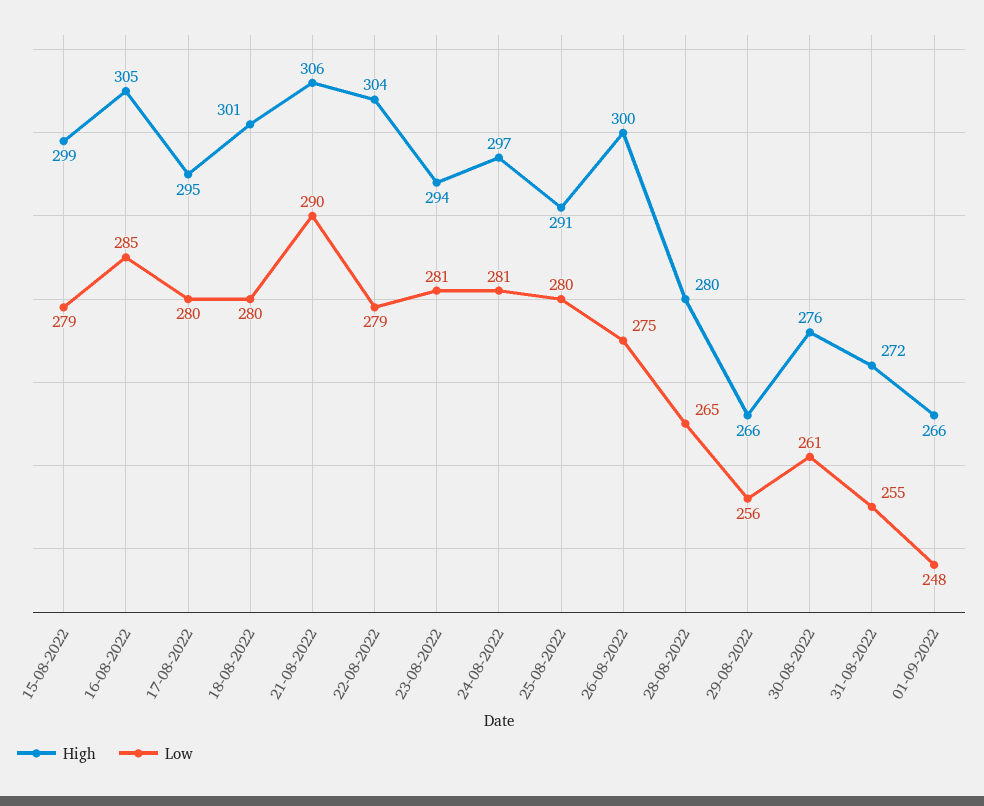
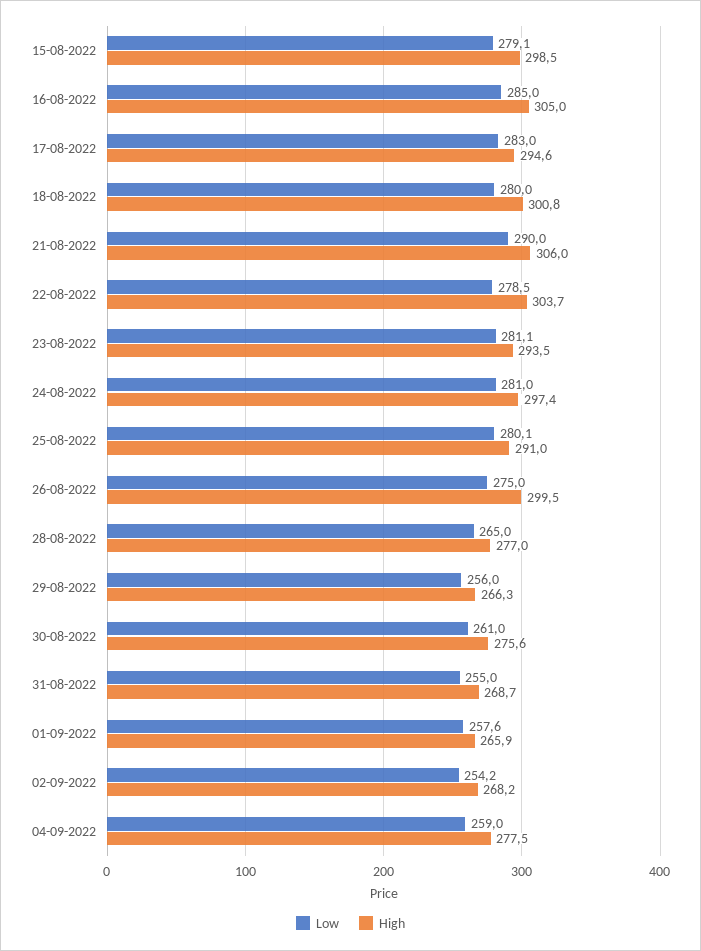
Low, 17-08-2022: 280 -> 283
High, 28-08-2022: 280 -> 277
High, 31-08-2022: 272 -> 268.7
Low, 01-09-2022: 248 -> 257.6
Low, 02-09-2022: none -> 254.2
High, 02-09-2022: none -> 268.2
Low, 04-09-2022: none -> 259
High, 04-09-2022: none -> 277.5

